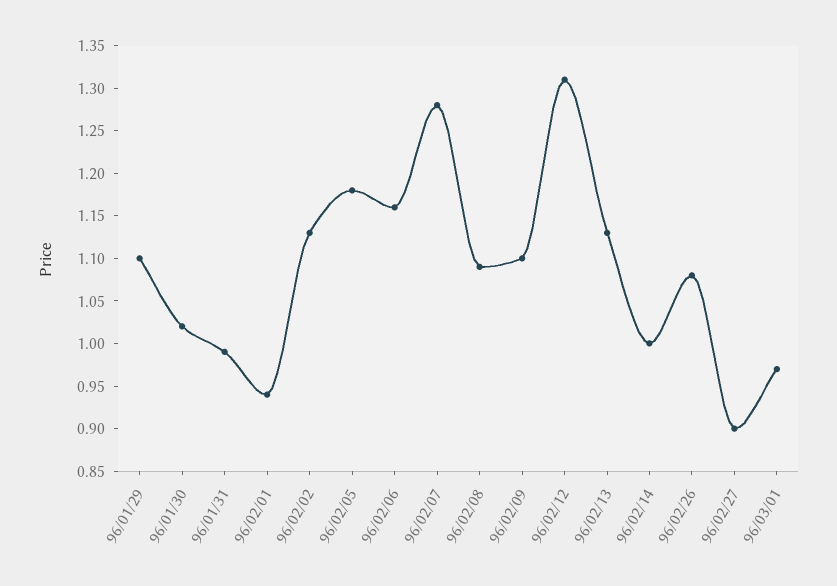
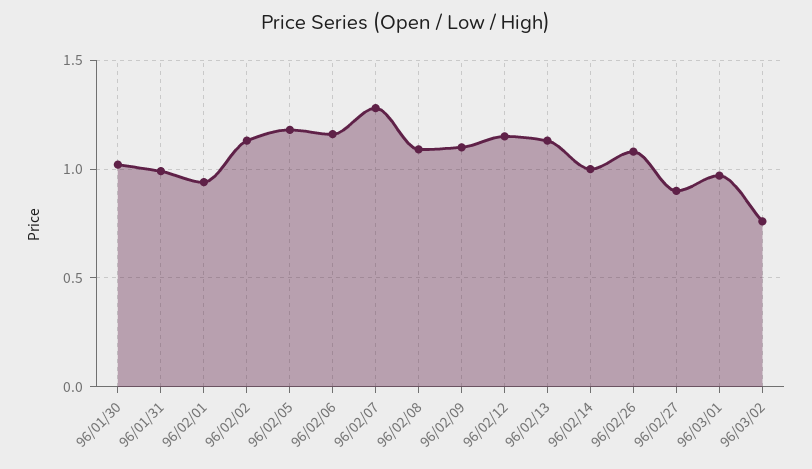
96/01/29: 1.1 -> none
96/02/12: 1.31 -> 1.15
96/03/02: none -> 0.75

